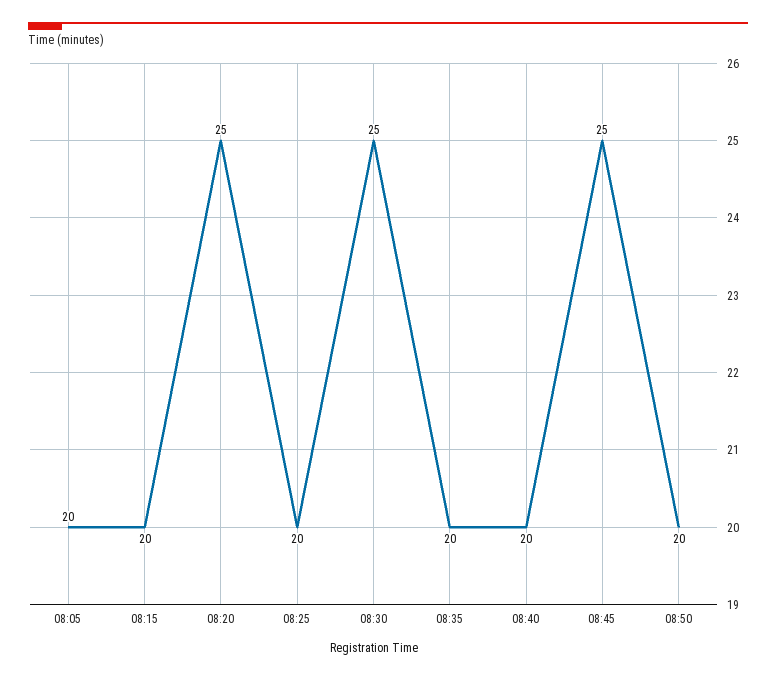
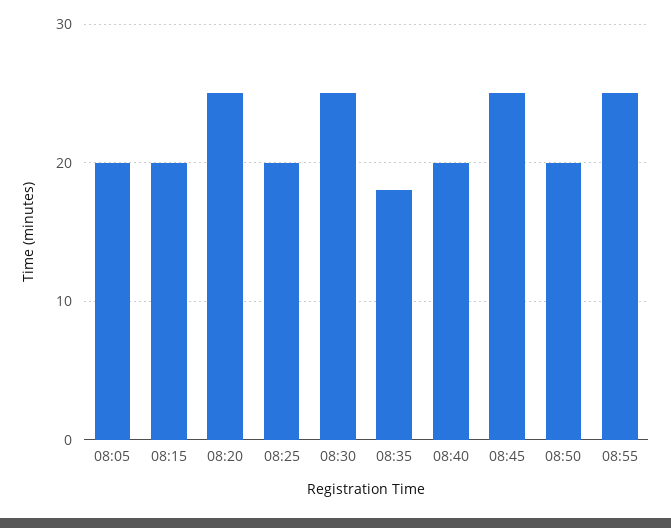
08:35: 20 -> 18
08:55: none -> 25

